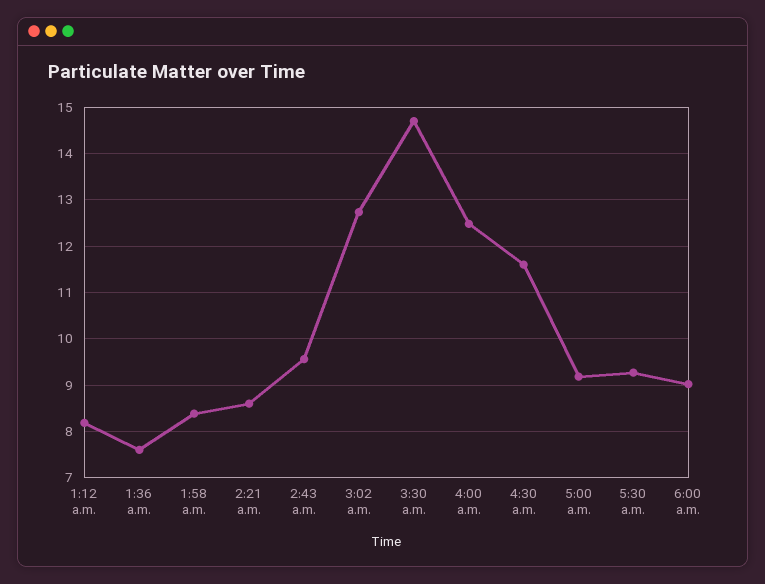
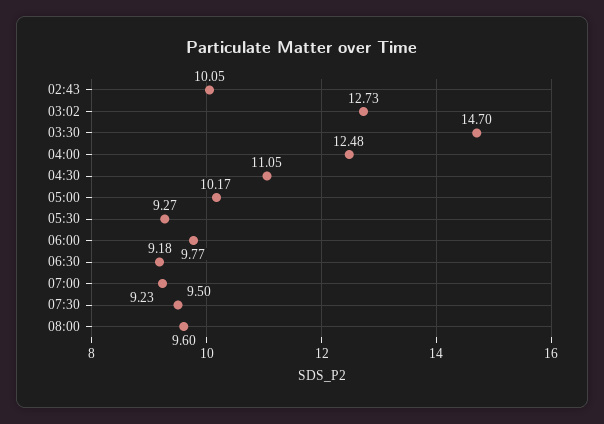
1:12 a.m.: 8.2 -> none
1:36 a.m.: 7.6 -> none
1:58 a.m.: 8.4 -> none
2:21 a.m.: 8.6 -> none
2:43 a.m.: 9.6 -> 10.05
4:30 a.m.: 11.6 -> 11.05
5:00 a.m.: 9.2 -> 10.17
6:00 a.m.: 9 -> 9.77
06:30: none -> 9.18
07:00: none -> 9.23
07:30: none -> 9.5
08:00: none -> 9.6

